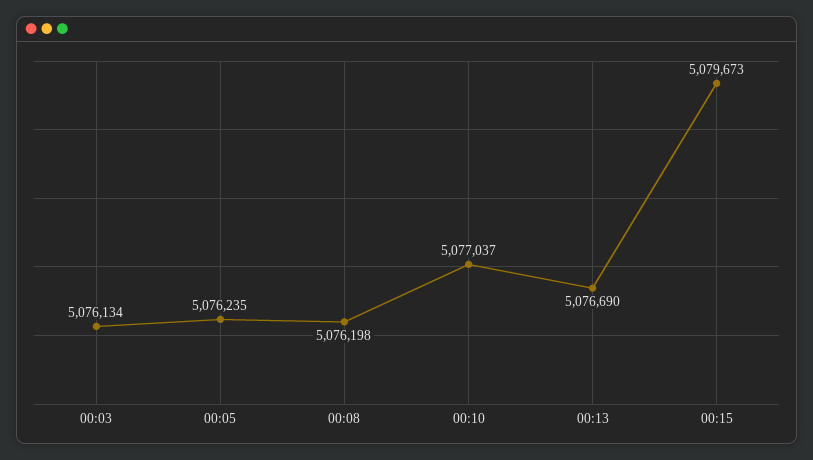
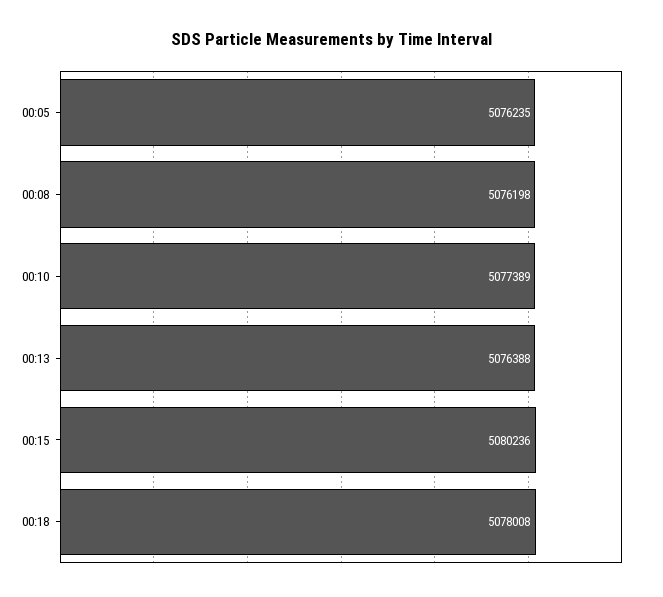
00:03: 5076134 -> none
00:10: 5077037 -> 5077389
00:13: 5076690 -> 5076388
00:15: 5079673 -> 5080236
00:18: none -> 5078008

